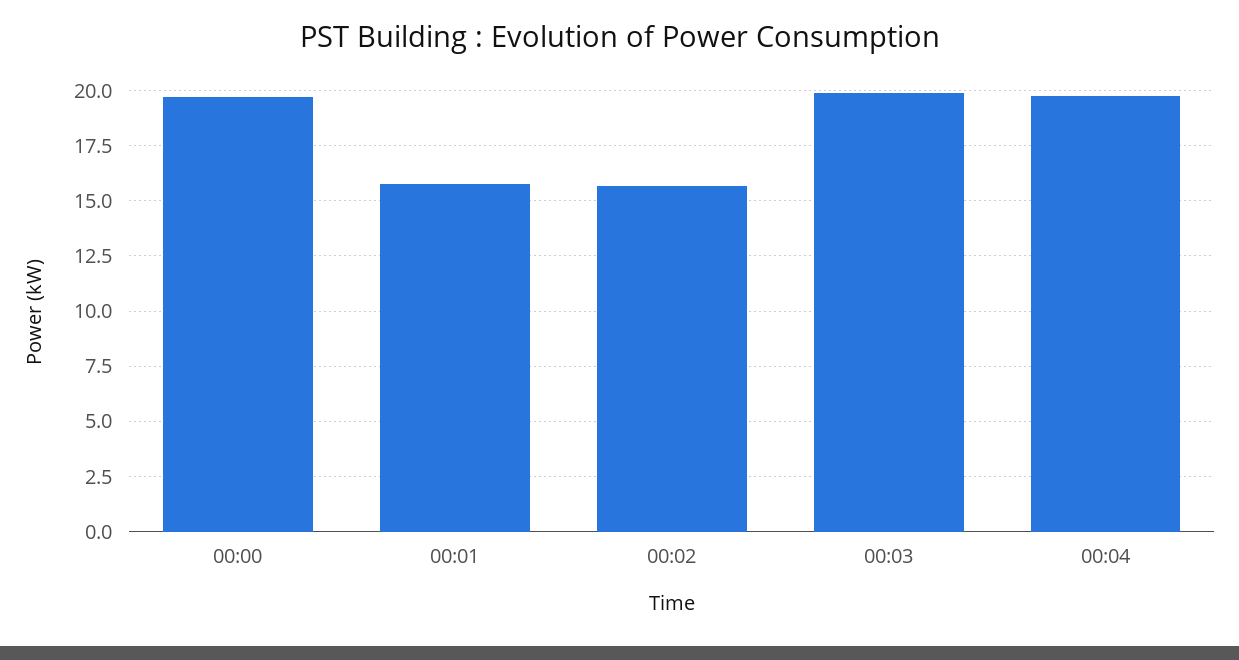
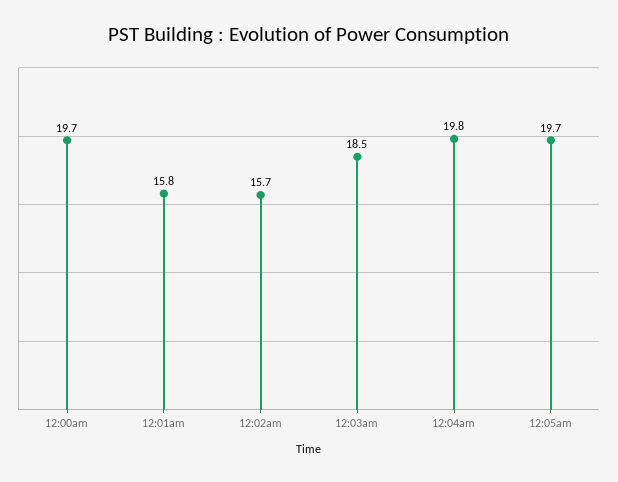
00:03: 20 -> 18.5
12:05am: none -> 19.7

